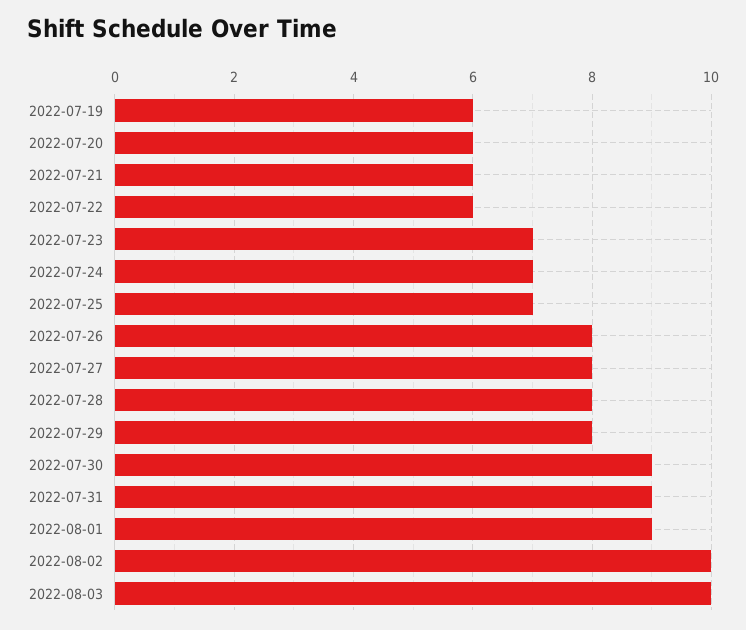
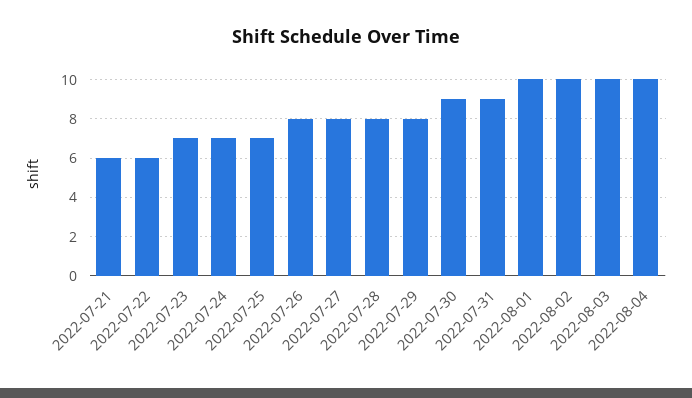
2022-07-19: 6 -> none
2022-07-20: 6 -> none
2022-08-01: 9 -> 10
2022-08-04: none -> 10

